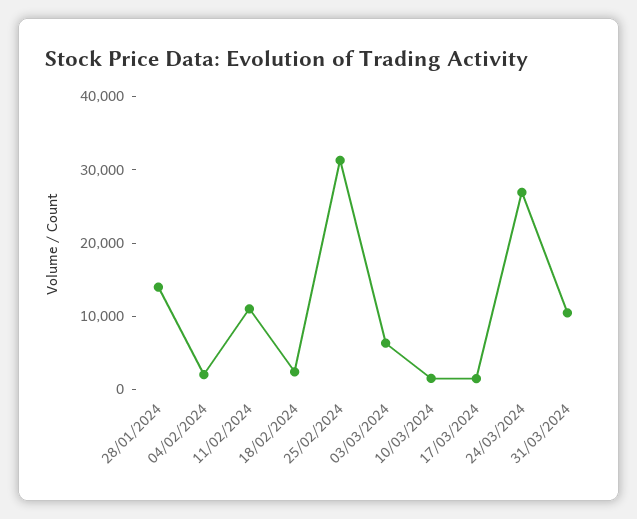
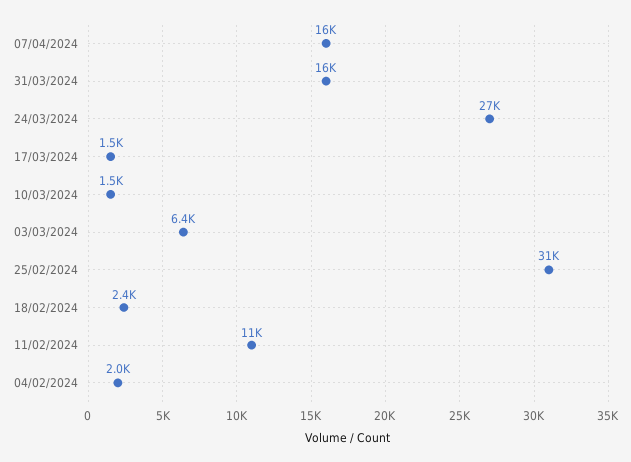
28/01/2024: 14000 -> none
31/03/2024: 10000 -> 16000
07/04/2024: none -> 16000

